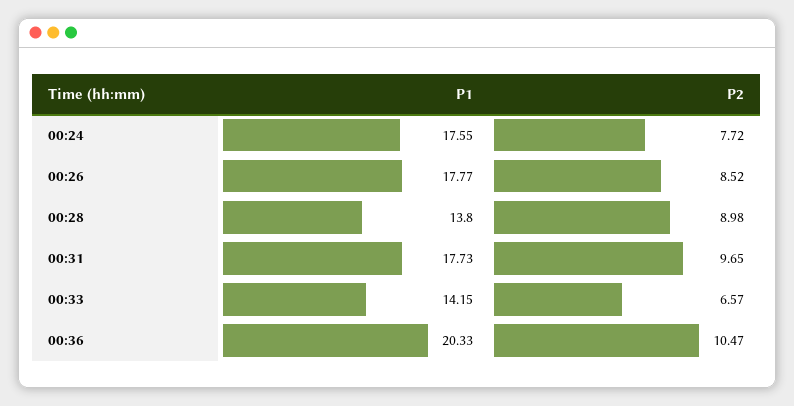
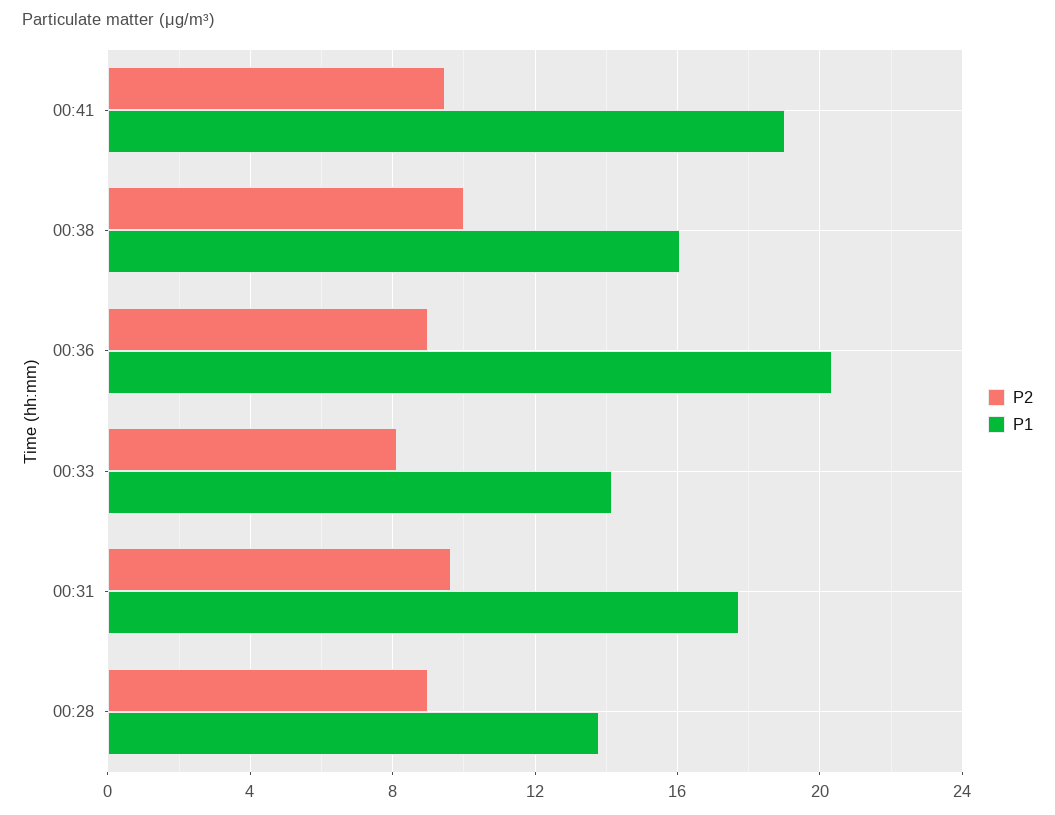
P1, 00:24: 17.55 -> none
P2, 00:24: 7.72 -> none
P1, 00:26: 17.77 -> none
P2, 00:26: 8.52 -> none
P2, 00:33: 6.57 -> 8
P2, 00:36: 10.47 -> 9
P2, 00:41: none -> 9.5
P1, 00:41: none -> 19
P2, 00:38: none -> 10
P1, 00:38: none -> 16

